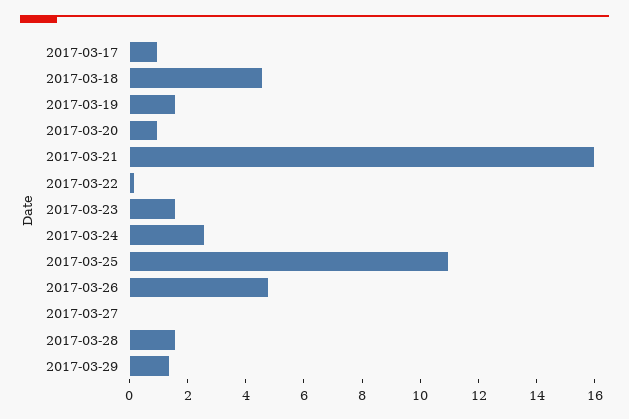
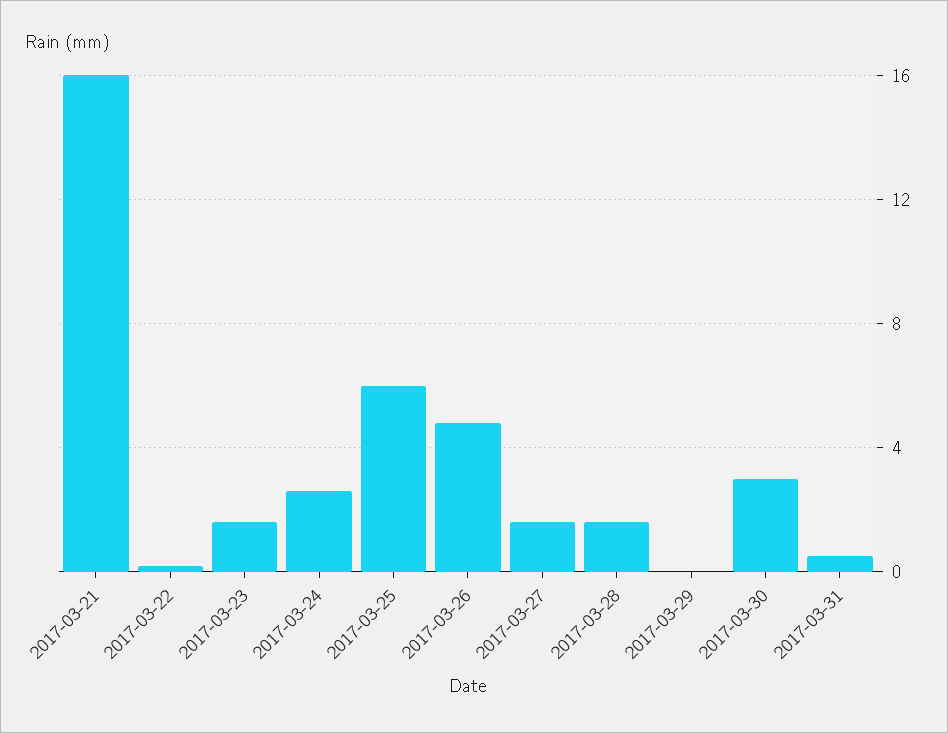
2017-03-17: 1 -> none
2017-03-18: 4.5 -> none
2017-03-19: 1.5 -> none
2017-03-20: 1 -> none
2017-03-25: 11 -> 6
2017-03-27: 0 -> 1.5
2017-03-29: 1.5 -> 0
2017-03-30: none -> 3
2017-03-31: none -> 0.5

